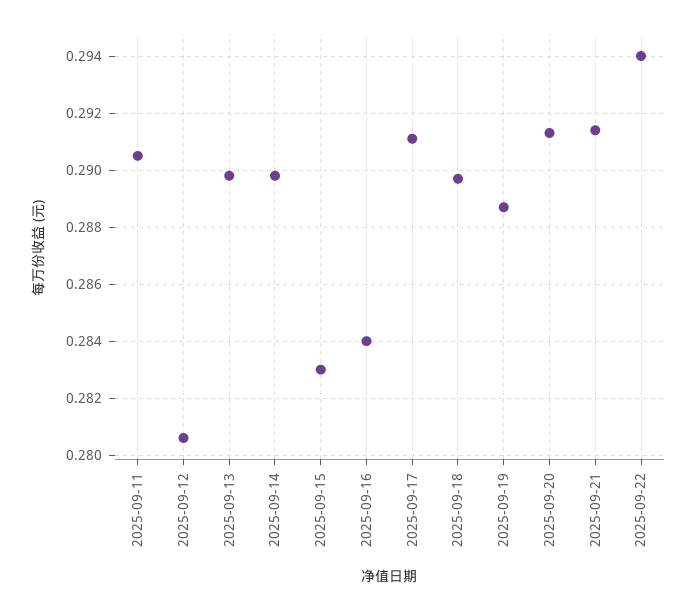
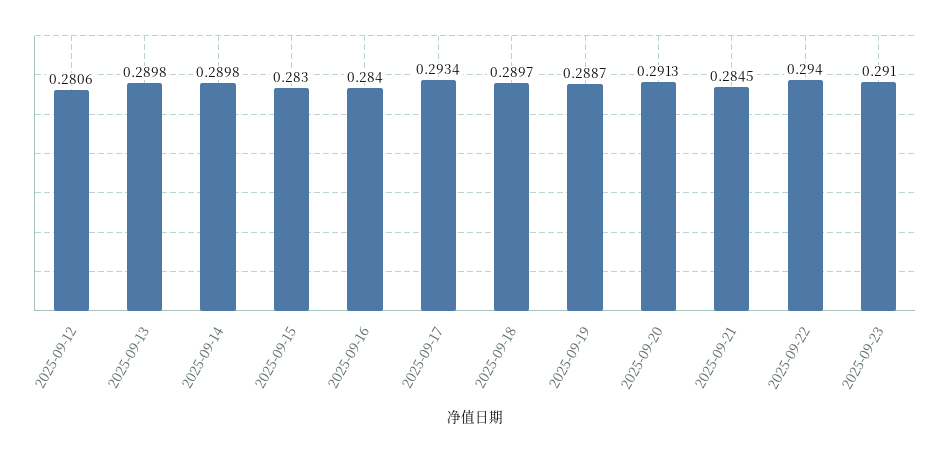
2025-09-11: 0.2905 -> none
2025-09-17: 0.291 -> 0.2934
2025-09-21: 0.2915 -> 0.2845
2025-09-23: none -> 0.291

